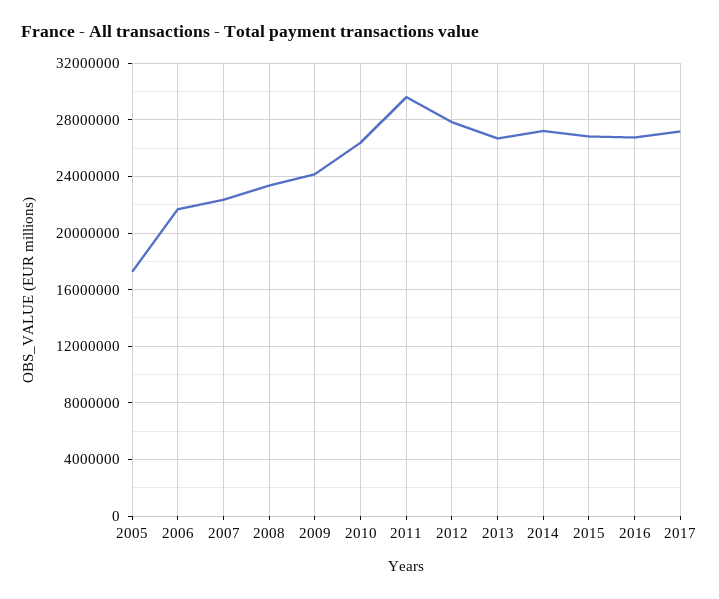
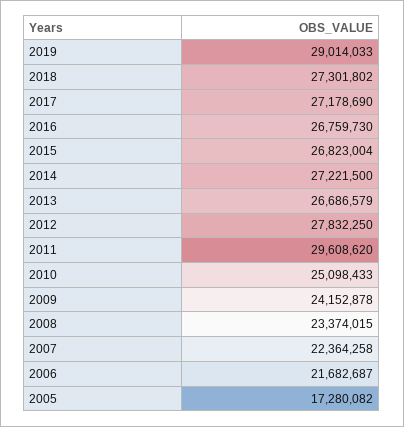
2010: 26500000 -> 25098433
2019: none -> 29014033
2018: none -> 27301802

